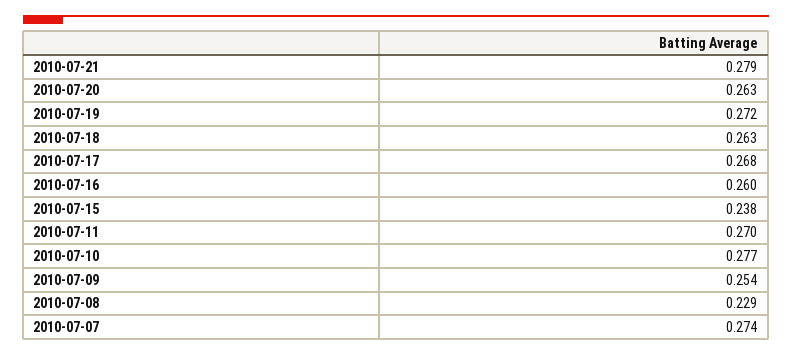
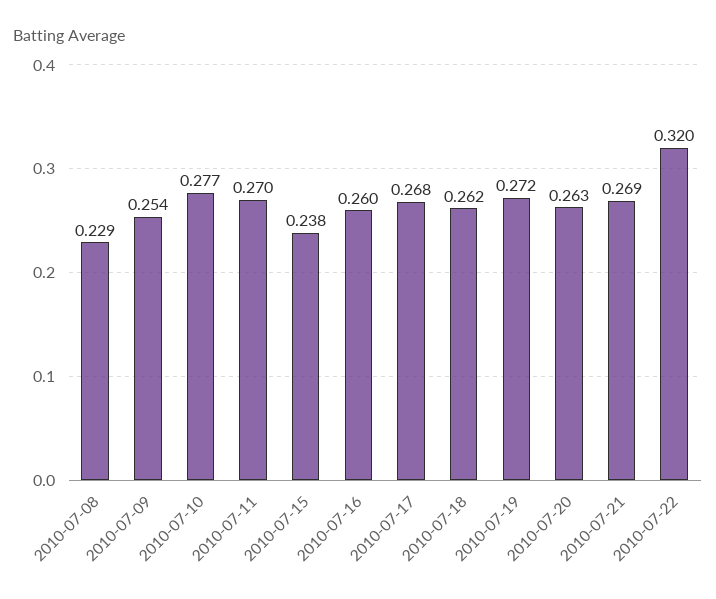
2010-07-21: 0.279 -> 0.269
2010-07-18: 0.263 -> 0.262
2010-07-07: 0.274 -> none
2010-07-22: none -> 0.32

